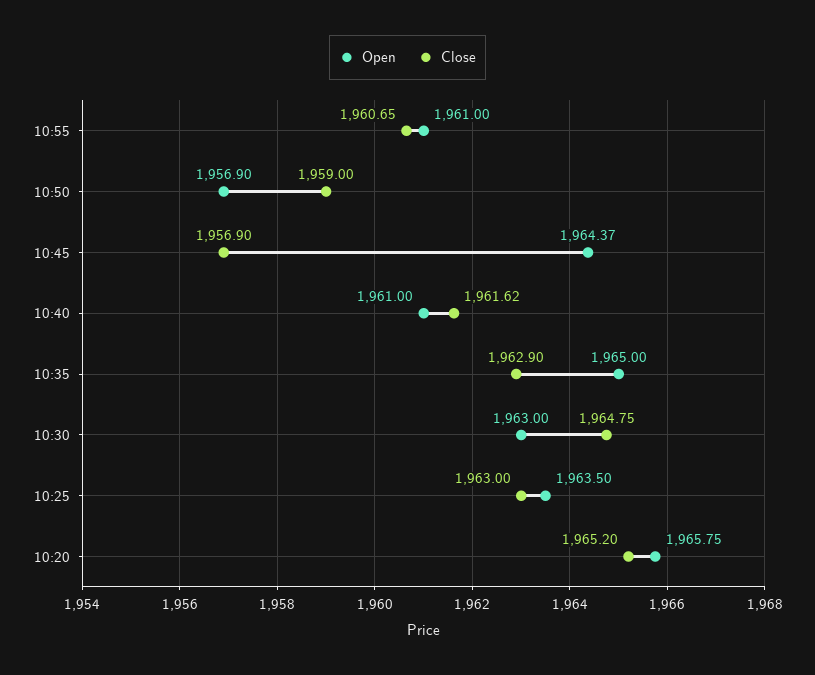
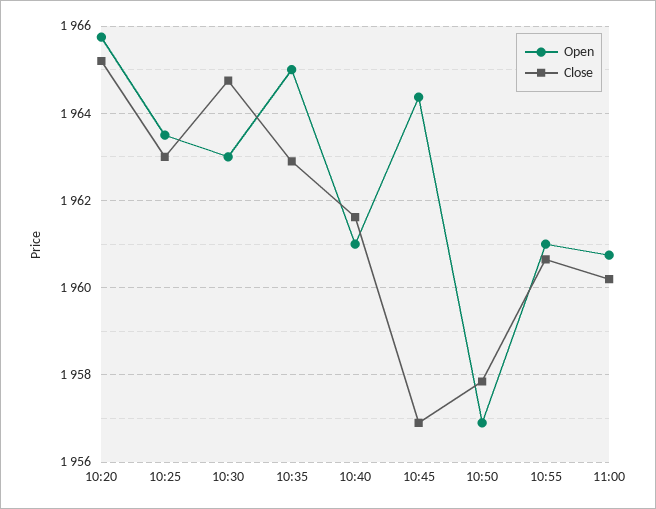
Close, 10:50: 1959 -> 1957.8
Open, 11:00: none -> 1960.8
Close, 11:00: none -> 1960.2

